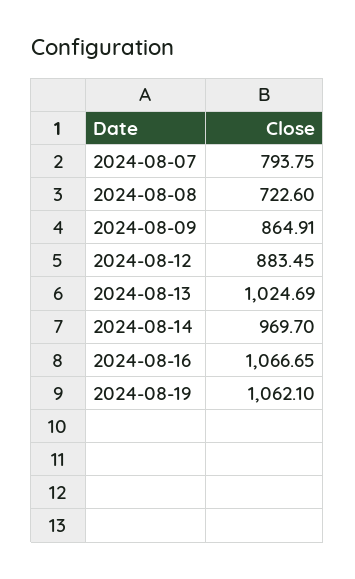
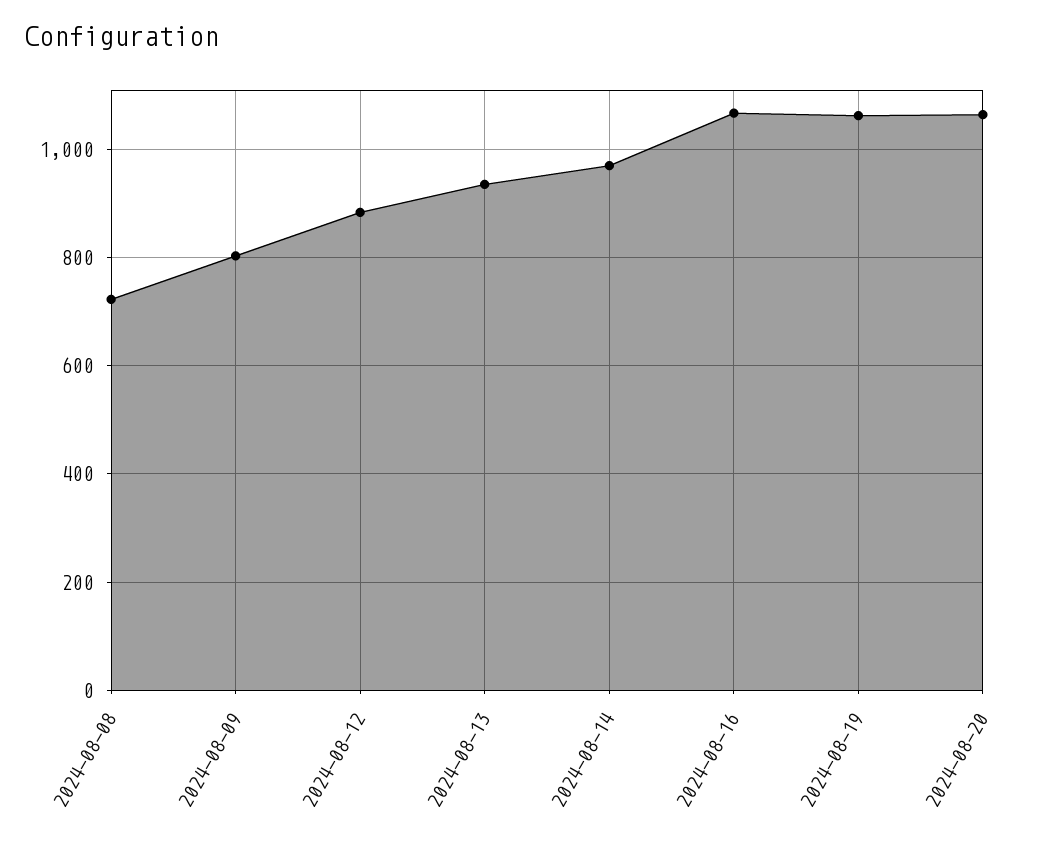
2024-08-07: 793.75 -> none
2024-08-09: 864.91 -> 800
2024-08-13: 1024.69 -> 940
2024-08-20: none -> 1060

